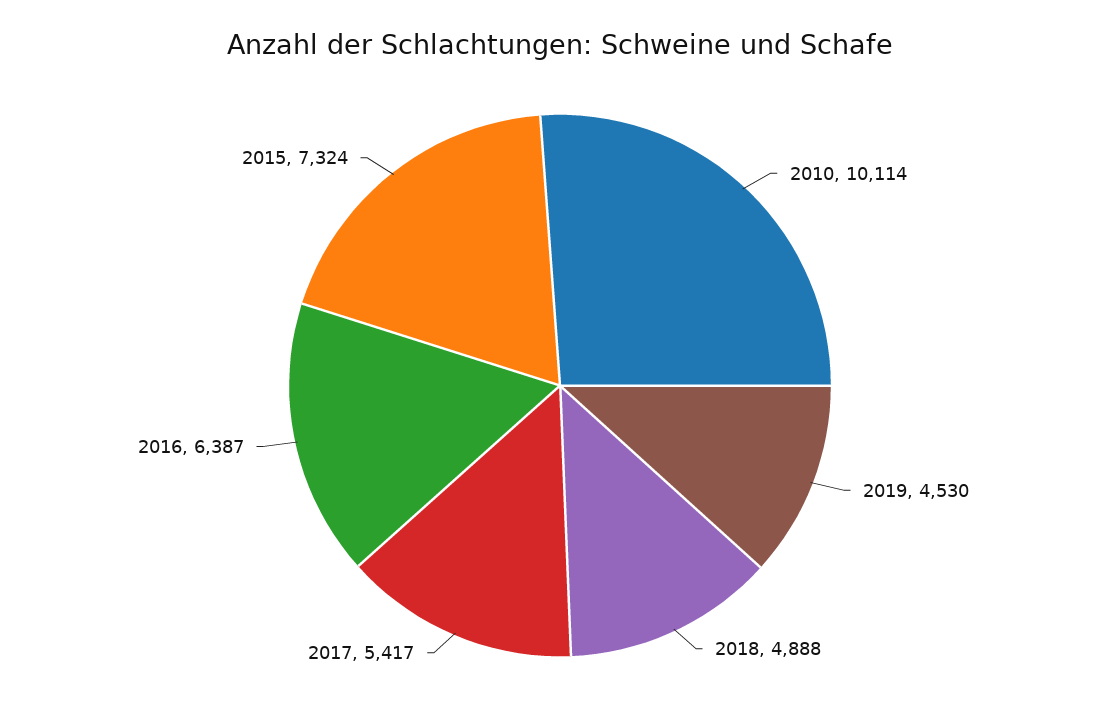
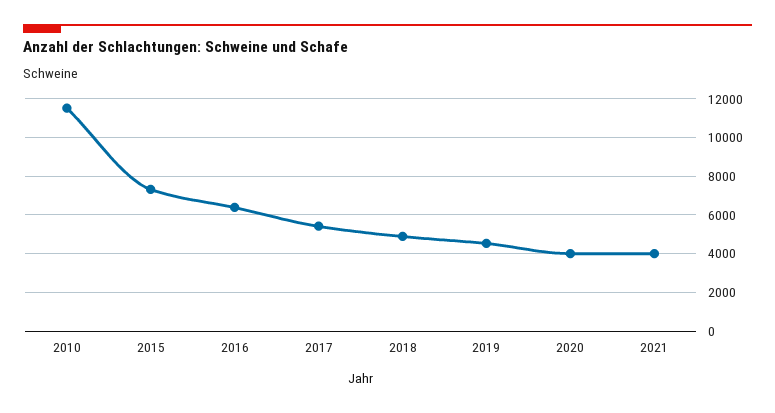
2010: 10114 -> 11500
2020: none -> 4000
2021: none -> 4000

